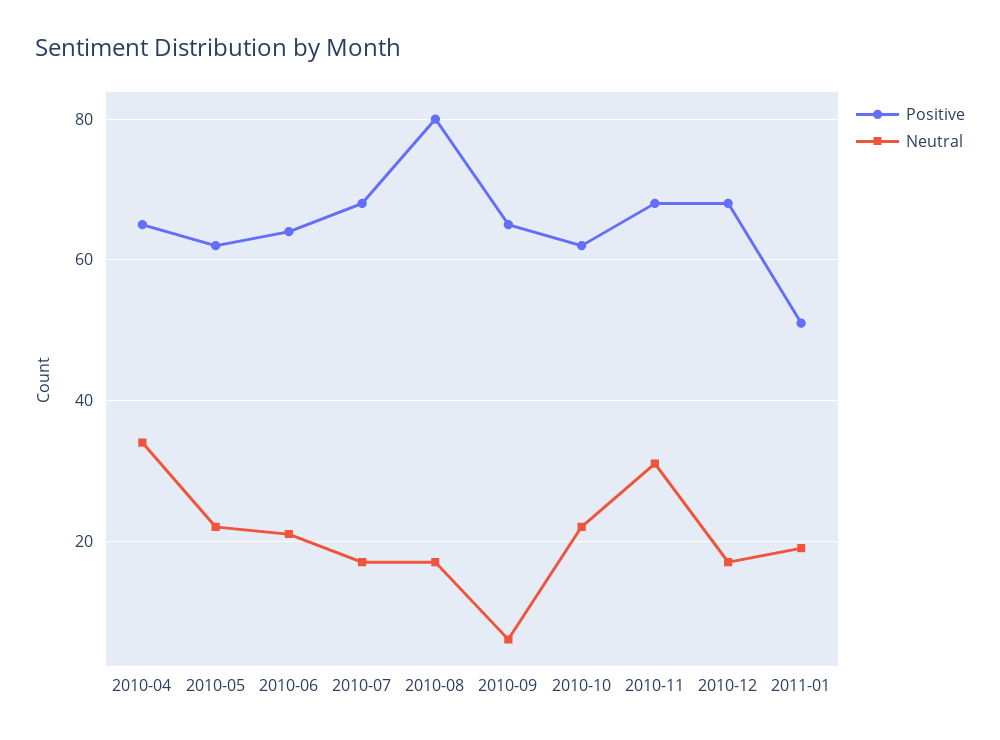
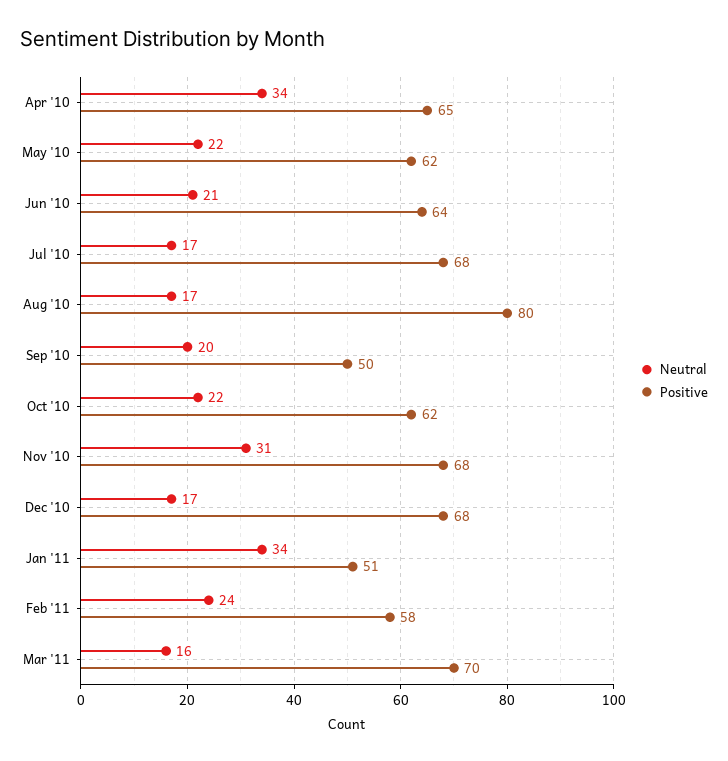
Positive, 2010-09: 65 -> 50
Neutral, 2010-09: 5 -> 20
Neutral, 2011-01: 20 -> 34
Neutral, Feb '11: none -> 24
Positive, Feb '11: none -> 58
Neutral, Mar '11: none -> 16
Positive, Mar '11: none -> 70

